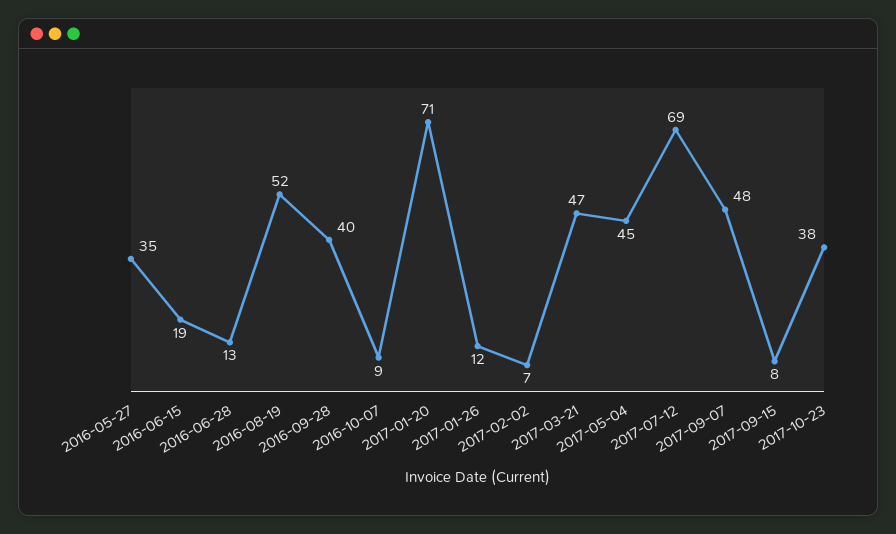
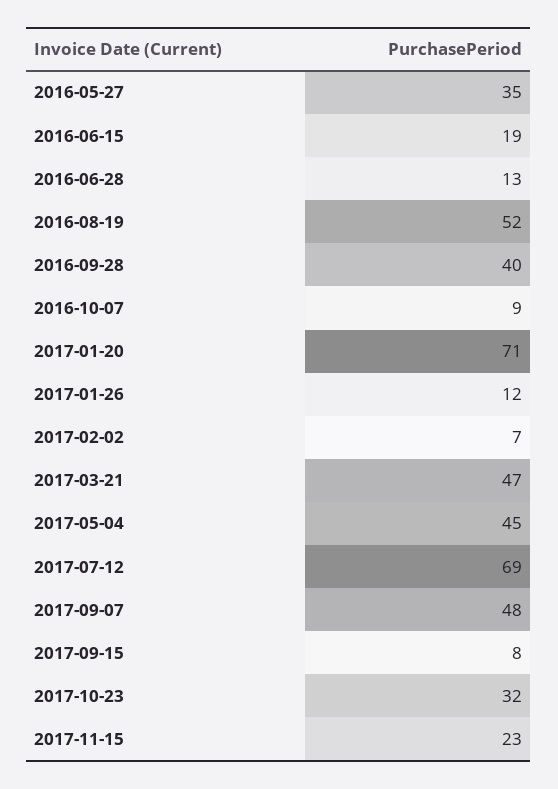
2017-10-23: 38 -> 32
2017-11-15: none -> 23

